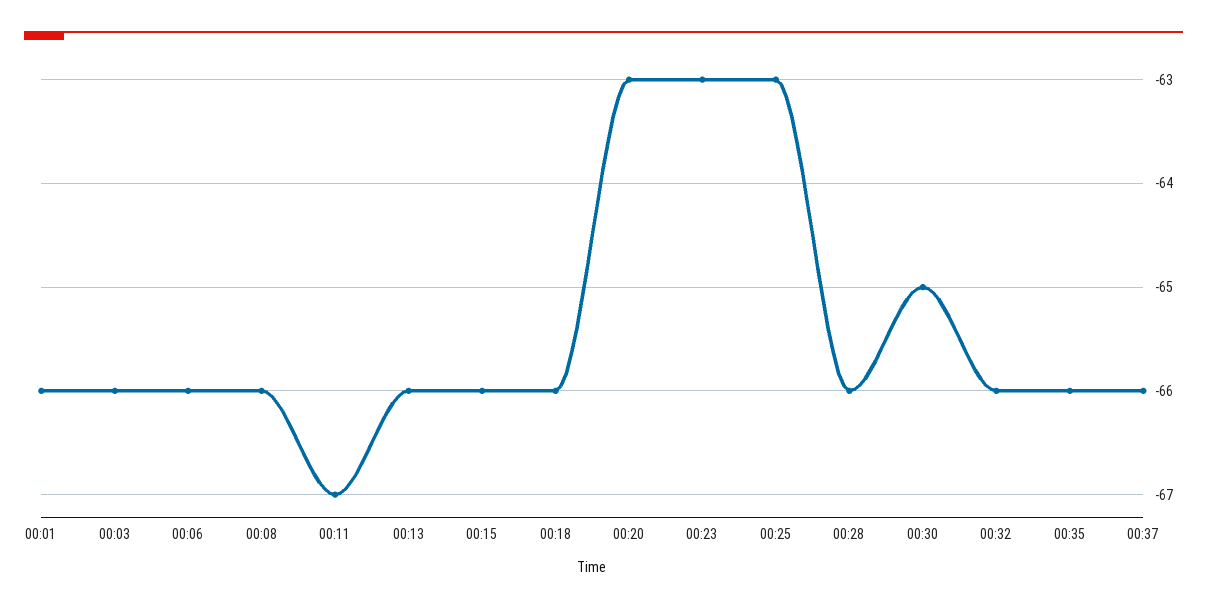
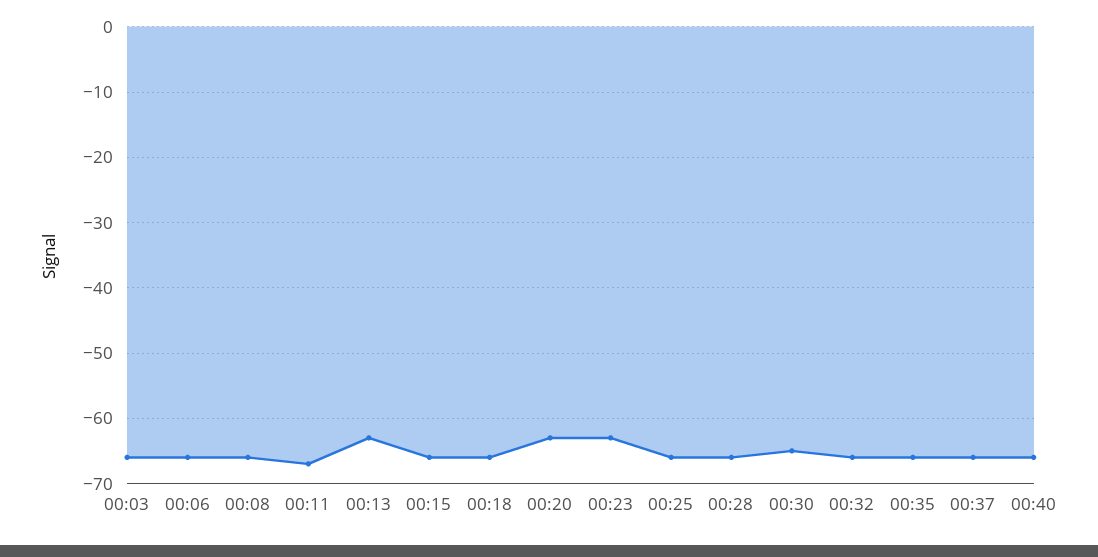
00:01: -66 -> none
00:13: -66 -> -63
00:25: -63 -> -66
00:40: none -> -66

